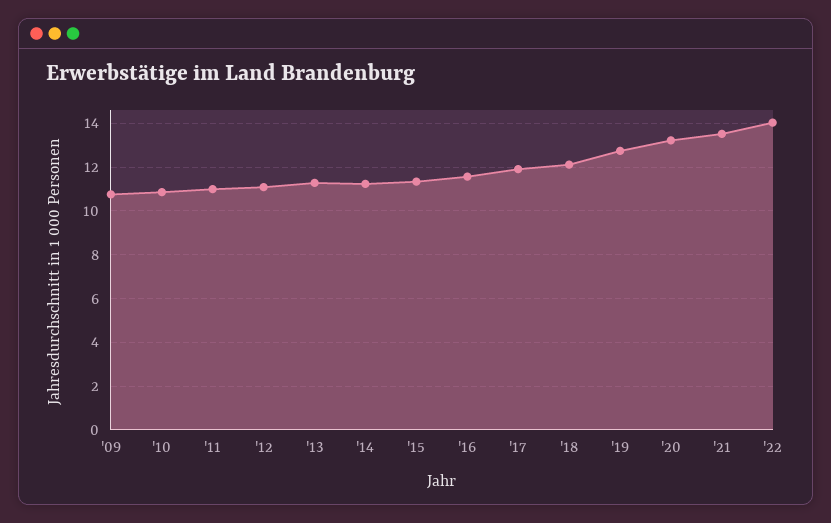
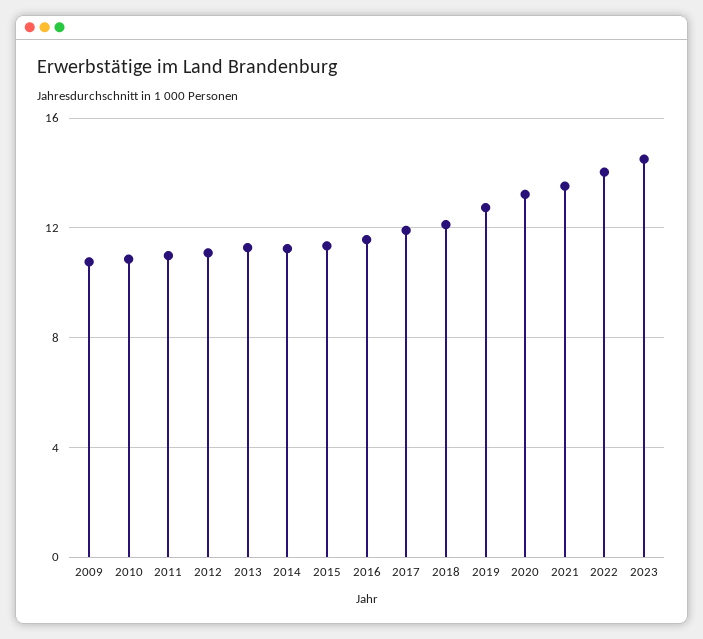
2023: none -> 14.5

